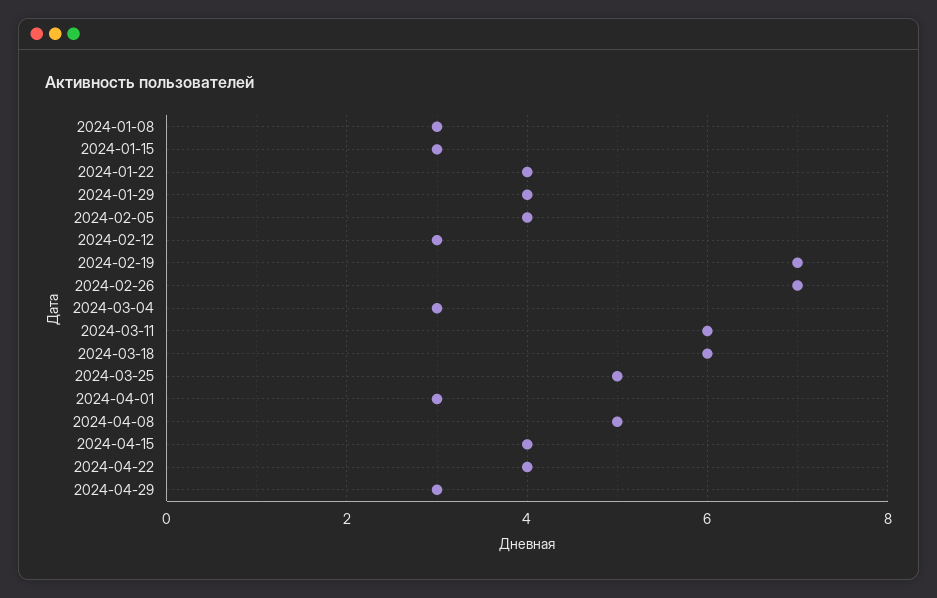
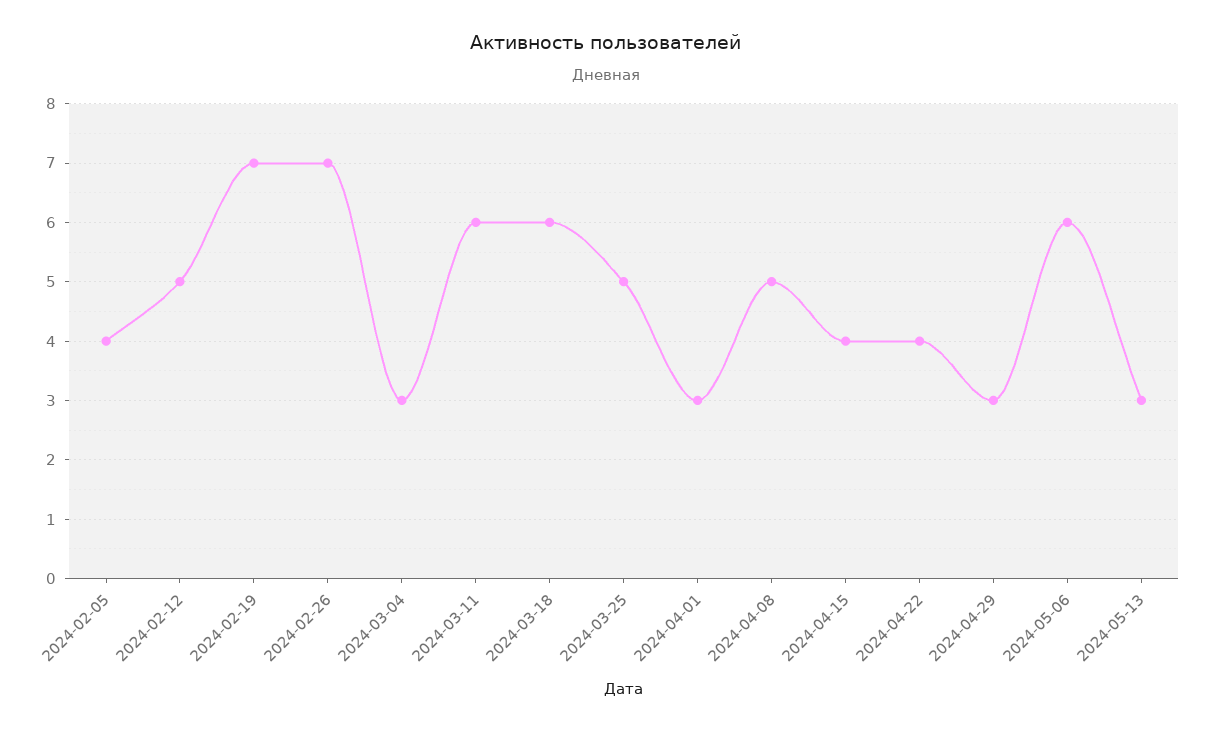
2024-01-08: 3 -> none
2024-01-15: 3 -> none
2024-01-22: 4 -> none
2024-01-29: 4 -> none
2024-02-12: 3 -> 5
2024-05-06: none -> 6
2024-05-13: none -> 3

